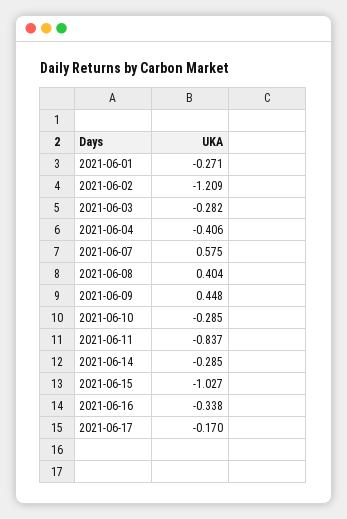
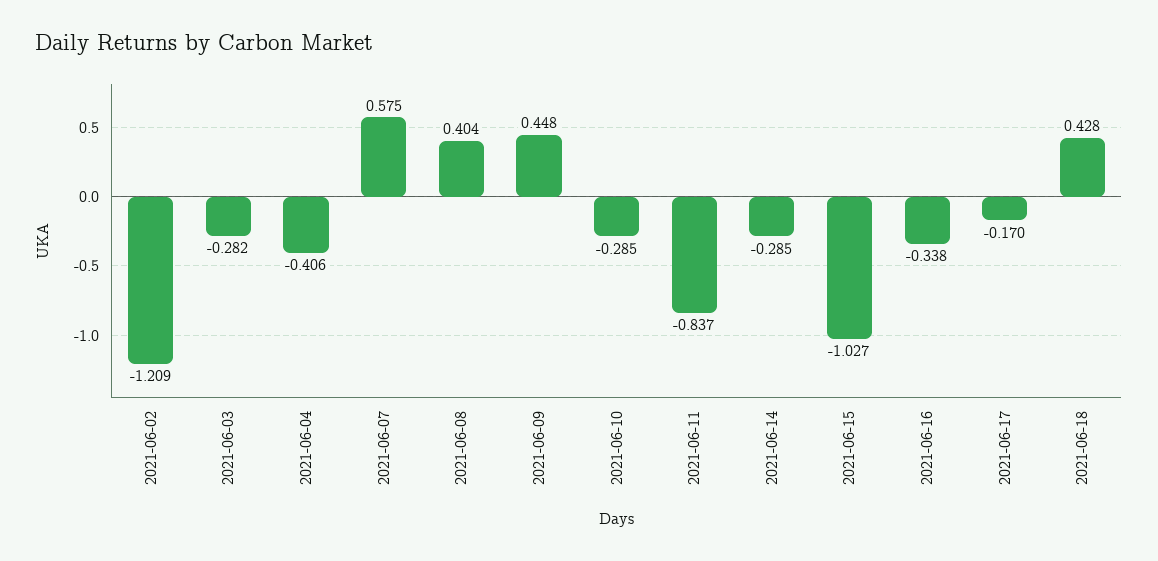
2021-06-01: -0.271 -> none
2021-06-18: none -> 0.428

